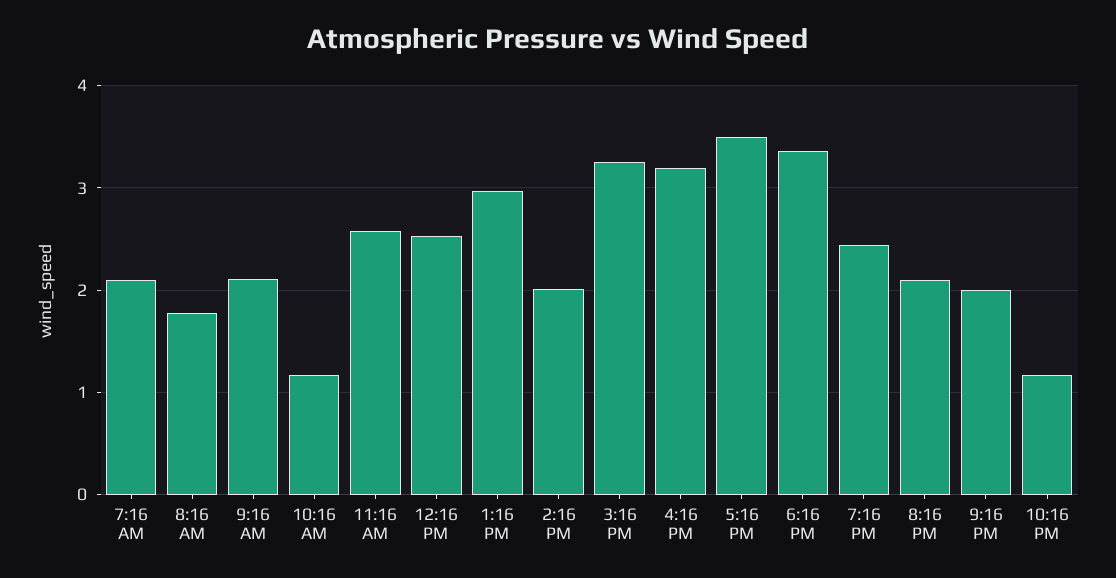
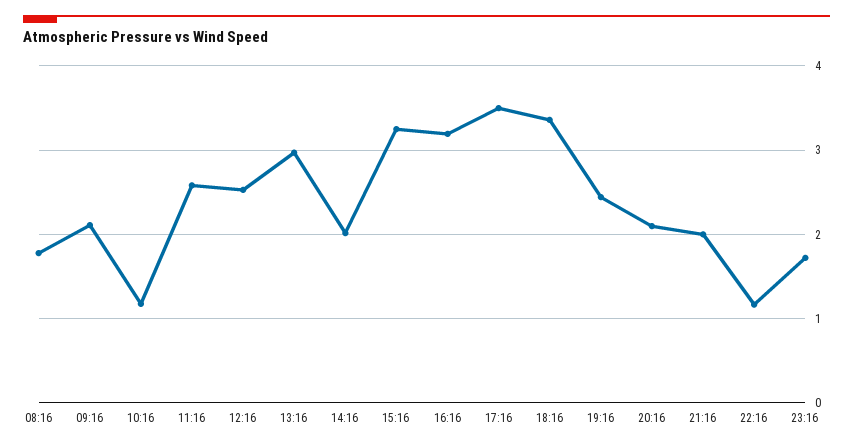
7:16 AM: 2.1 -> none
23:16: none -> 1.7

